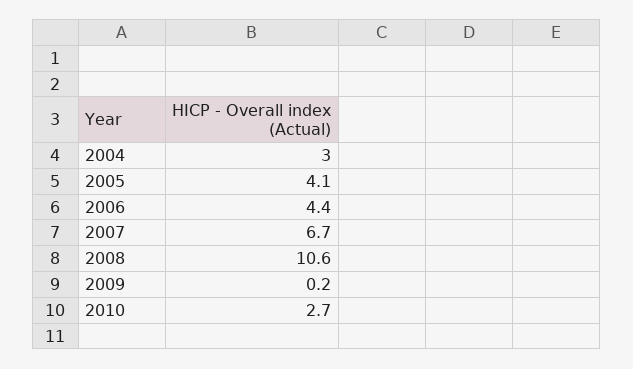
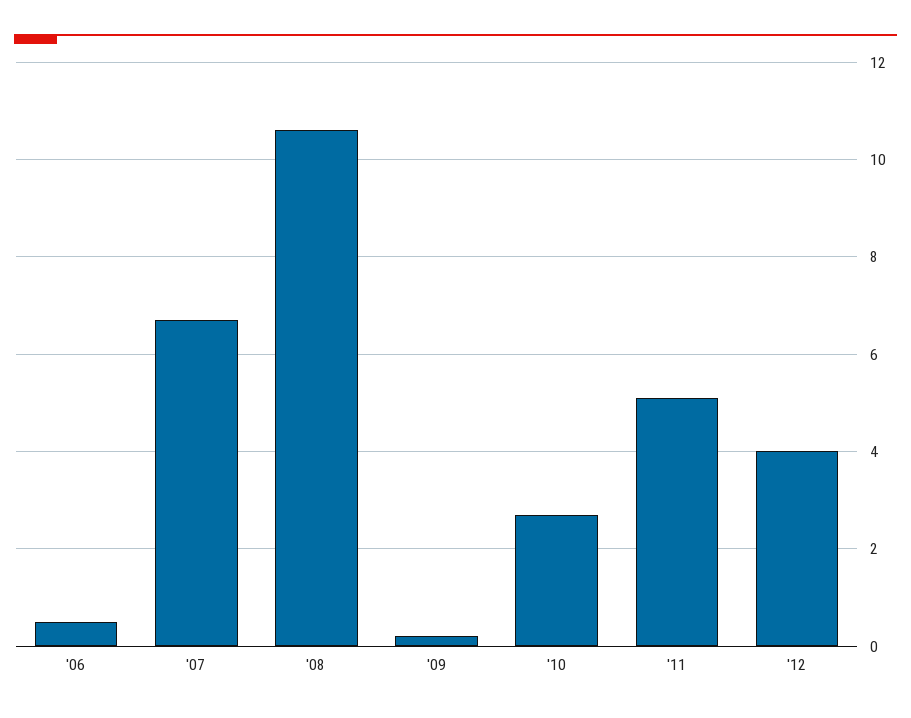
2004: 3 -> none
2005: 4.1 -> none
2006: 4.4 -> 0.5
'11: none -> 5
'12: none -> 4

